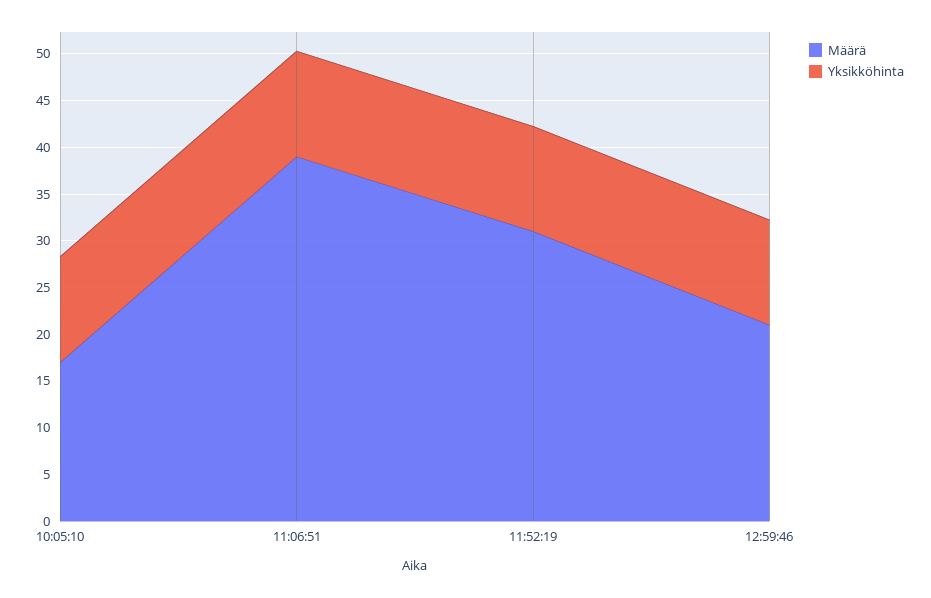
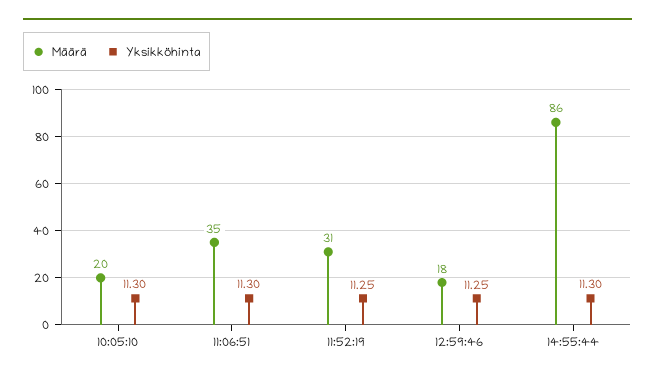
Määrä, 10:05:10: 17 -> 20
Määrä, 11:06:51: 39 -> 35
Määrä, 12:59:46: 21 -> 18
Määrä, 14:55:44: none -> 86
Yksikköhinta, 14:55:44: none -> 11.3

